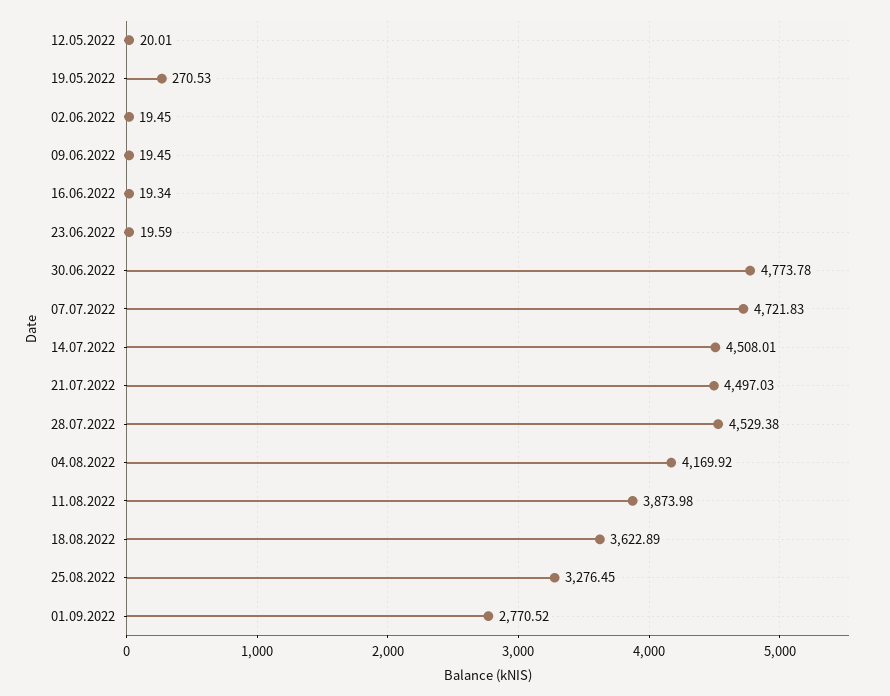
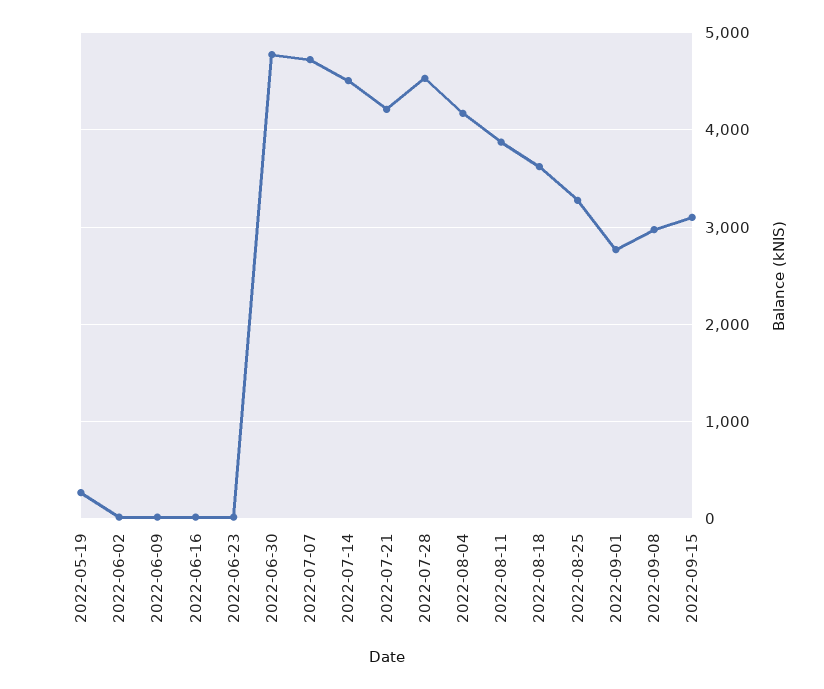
12.05.2022: 20.01 -> none
21.07.2022: 4497.03 -> 4200
2022-09-08: none -> 3000
2022-09-15: none -> 3100

